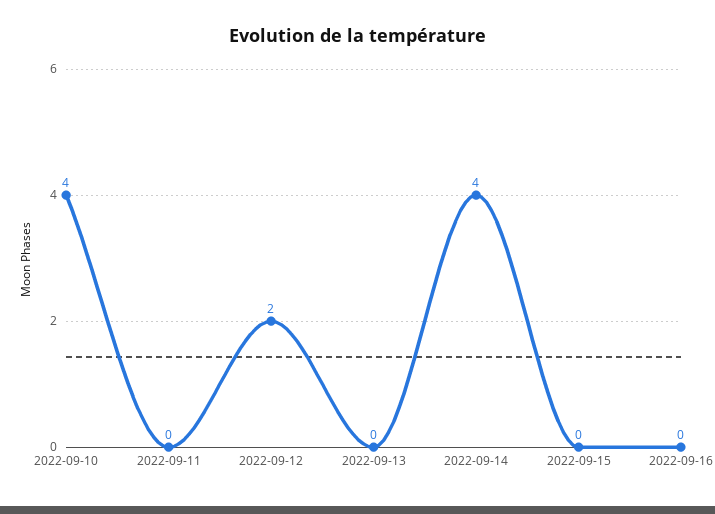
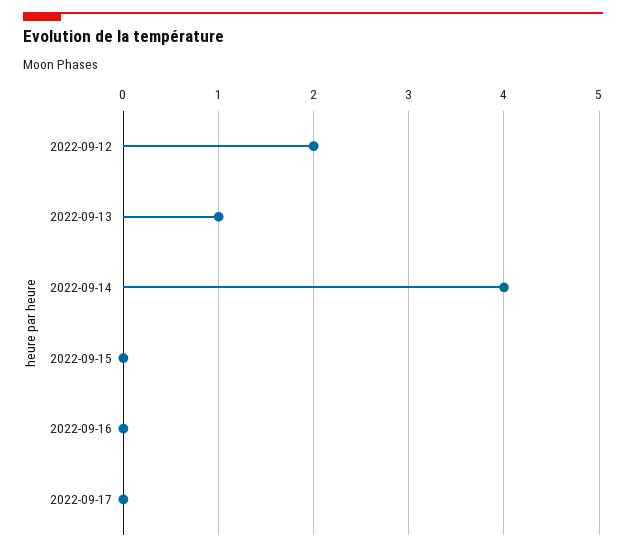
2022-09-10: 4 -> none
2022-09-11: 0 -> none
2022-09-13: 0 -> 1
2022-09-17: none -> 0

